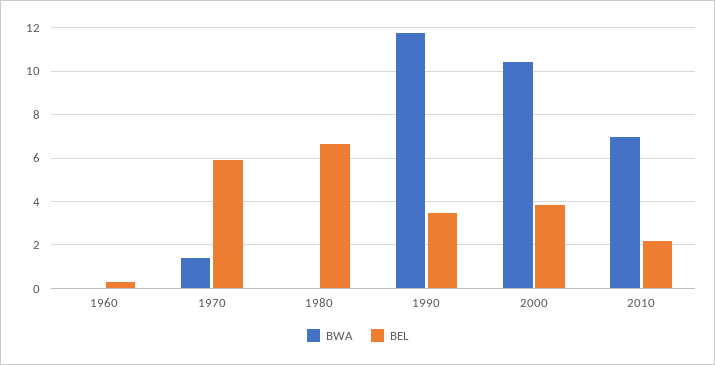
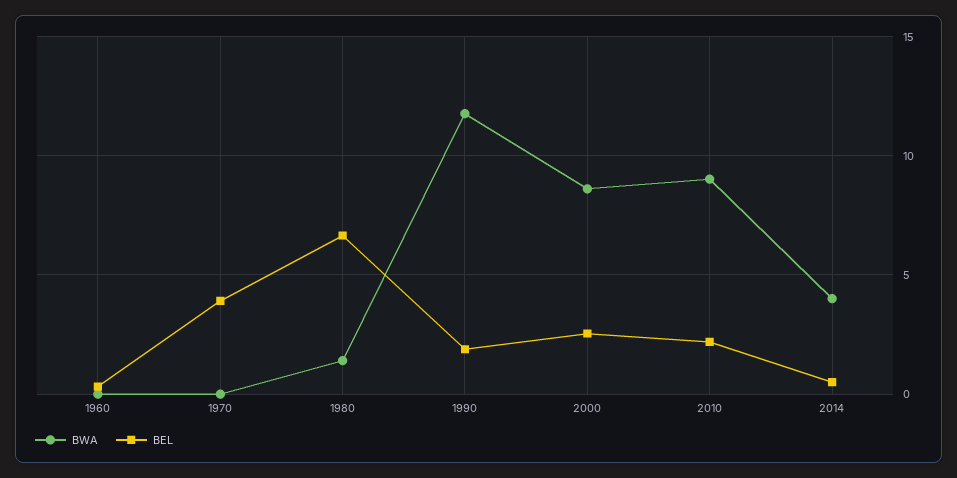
BWA, 1970: 1.5 -> 0
BEL, 1970: 6 -> 4
BWA, 1980: 0 -> 1.5
BEL, 1990: 3.5 -> 2
BWA, 2000: 10.5 -> 8.5
BEL, 2000: 4 -> 2.5
BWA, 2010: 7 -> 9
BWA, 2014: none -> 4
BEL, 2014: none -> 0.5

